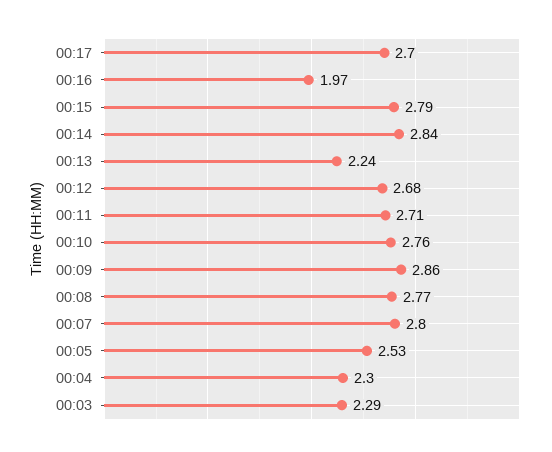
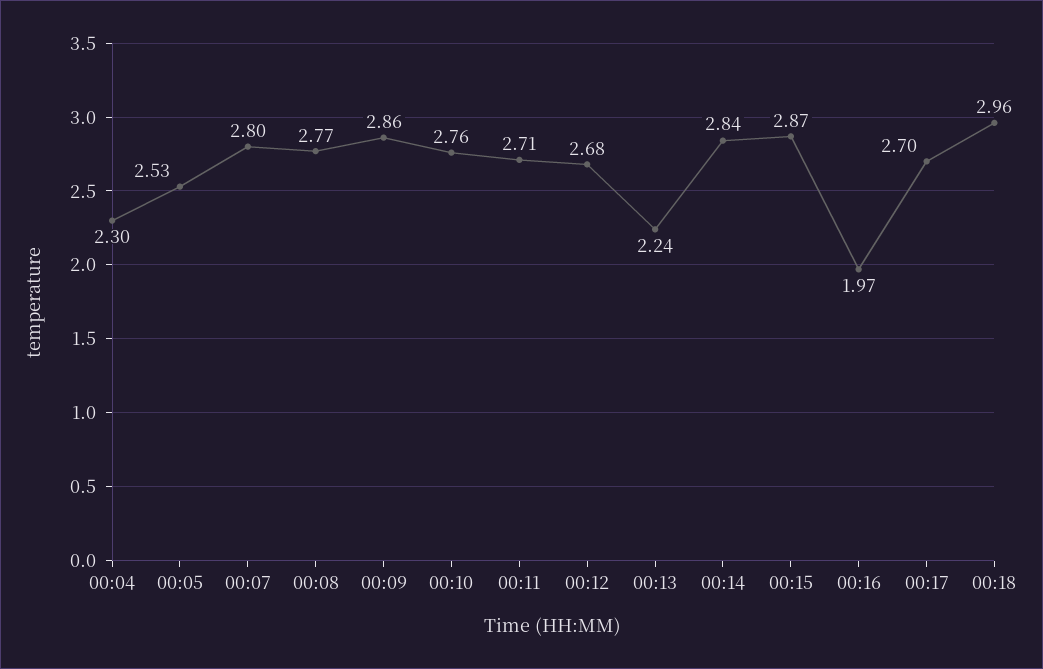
00:15: 2.79 -> 2.87
00:03: 2.29 -> none
00:18: none -> 2.96

